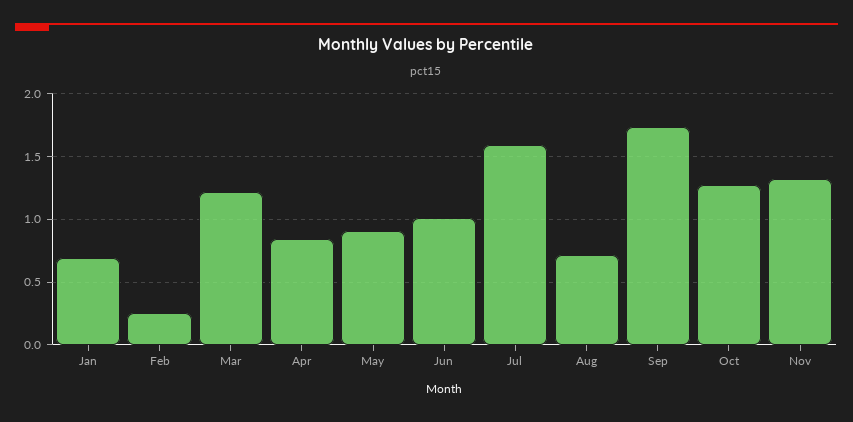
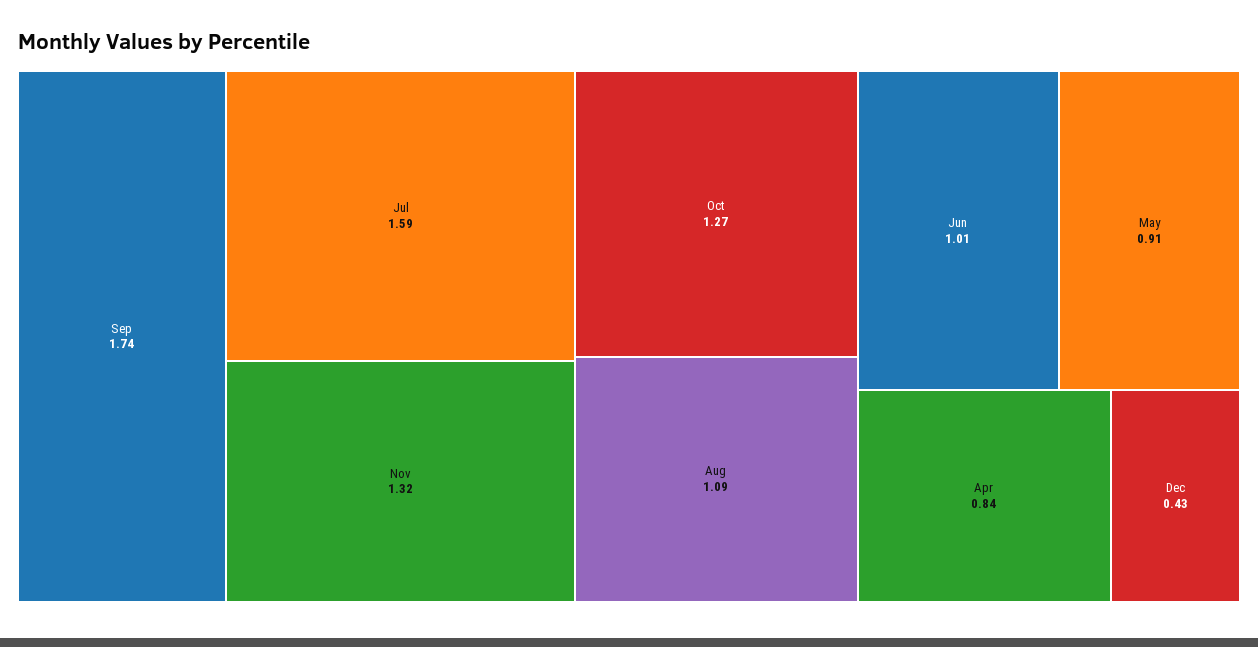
Jan: 0.7 -> none
Feb: 0.25 -> none
Mar: 1.2 -> none
Aug: 0.7 -> 1.09
Dec: none -> 0.43

